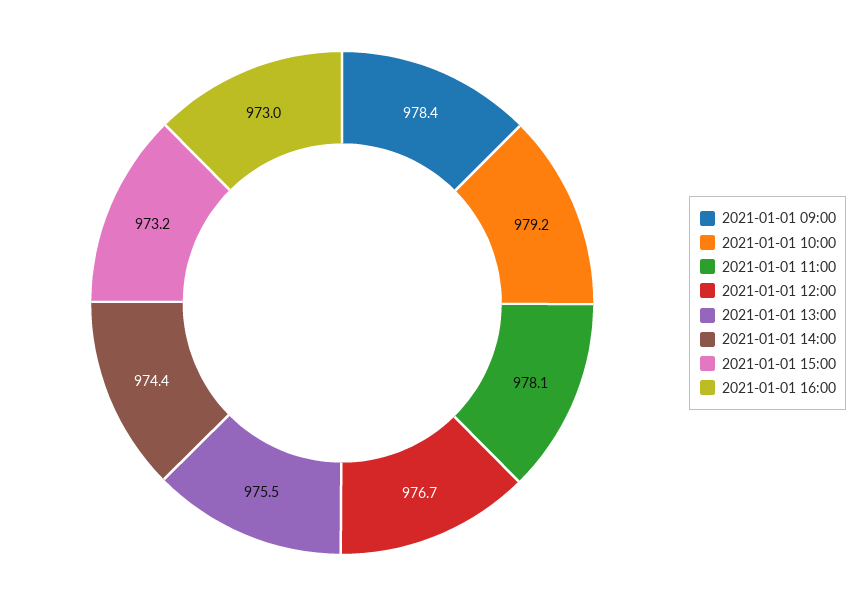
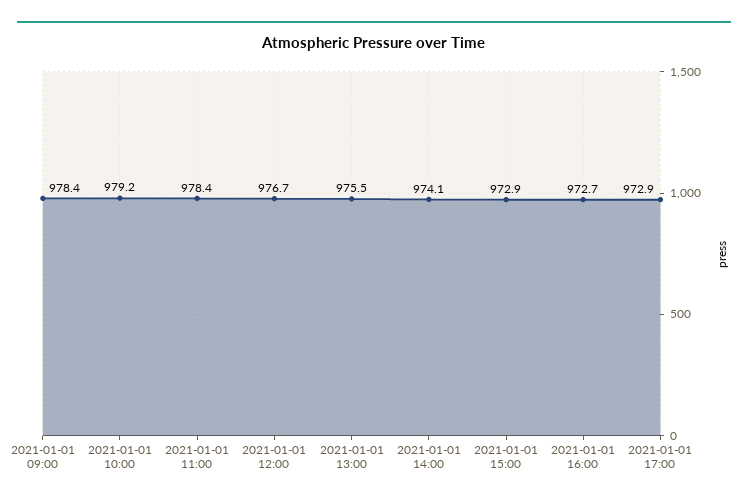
2021-01-01 11:00: 978.1 -> 978.4
2021-01-01 14:00: 974.4 -> 974.1
2021-01-01 15:00: 973.2 -> 972.9
2021-01-01 16:00: 973 -> 972.7
2021-01-01 17:00: none -> 972.9

